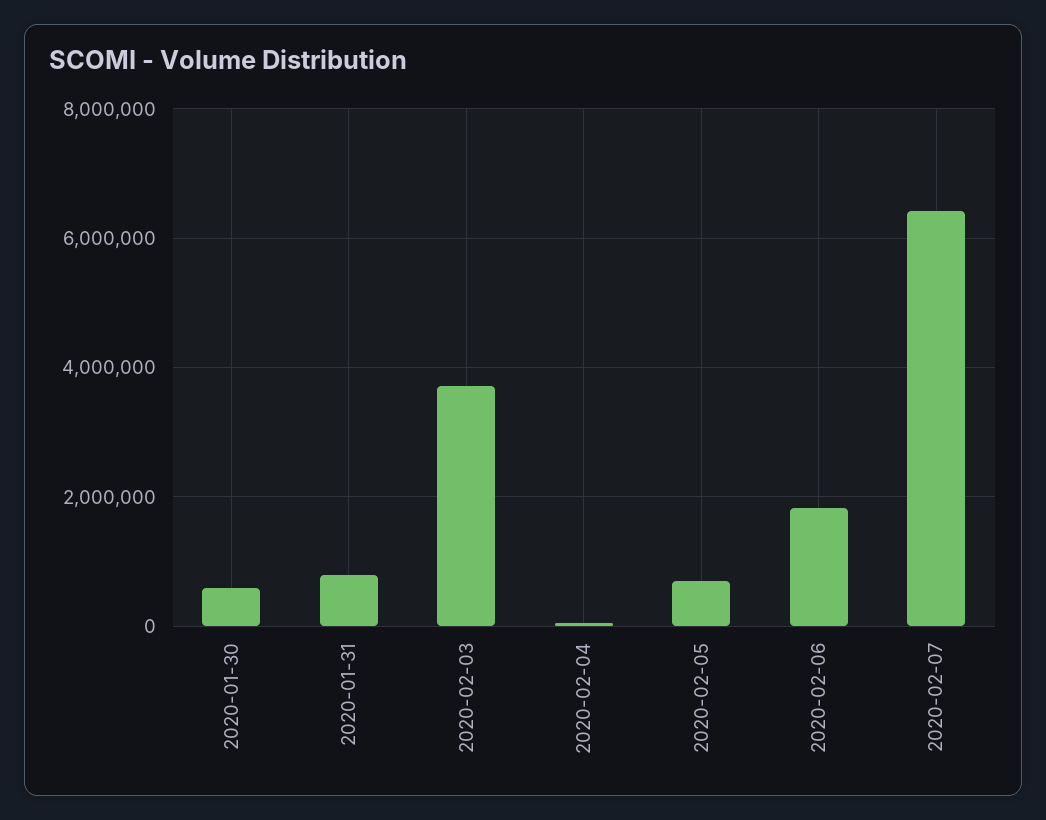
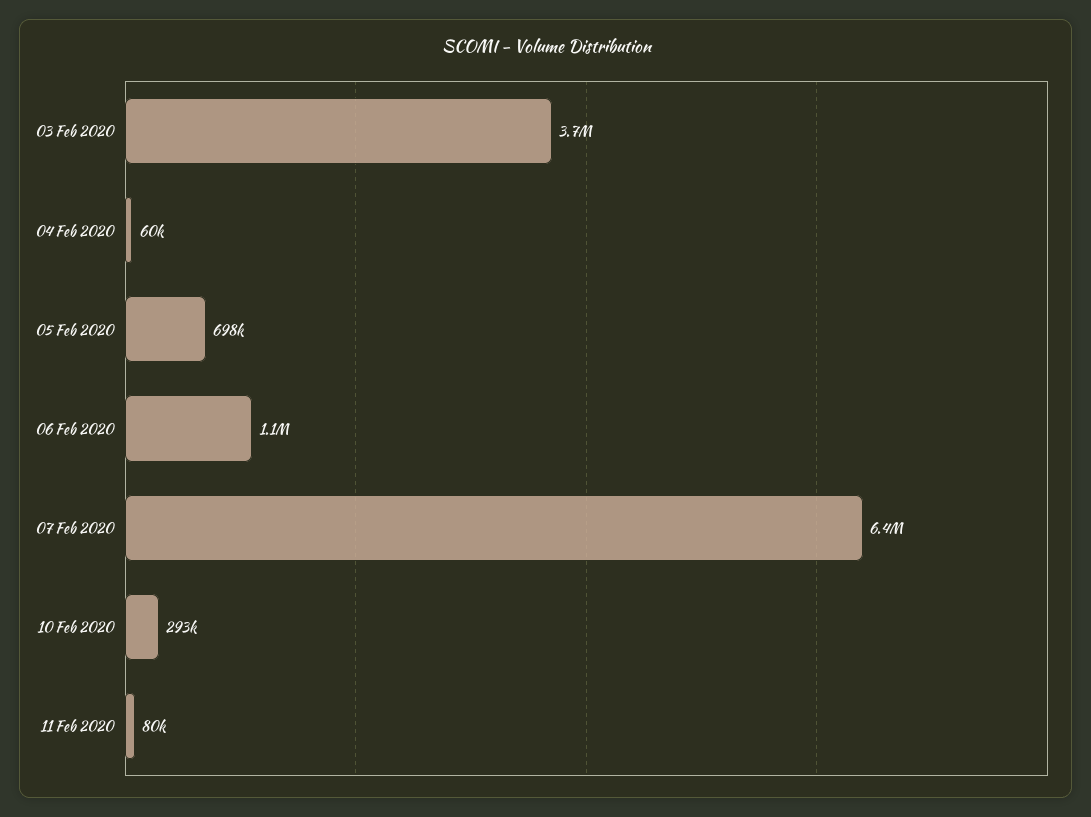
2020-01-30: 600000 -> none
2020-01-31: 800000 -> none
2020-02-06: 1800000 -> 1100000
10 Feb 2020: none -> 293000
11 Feb 2020: none -> 80000

